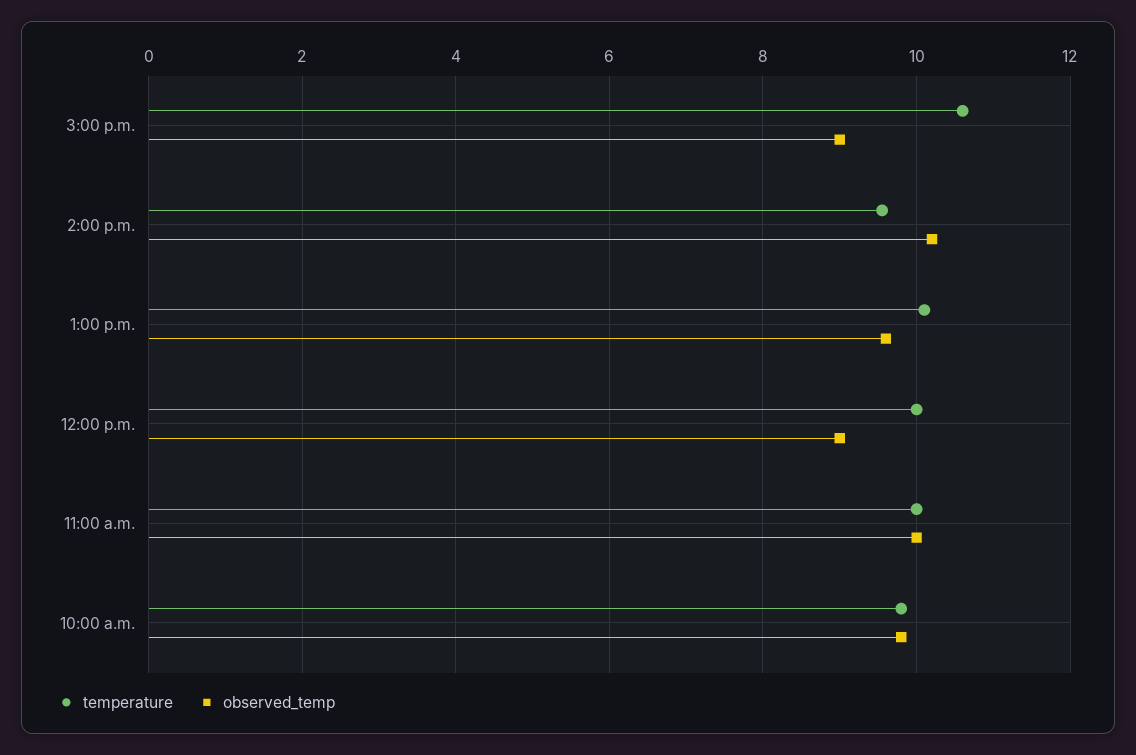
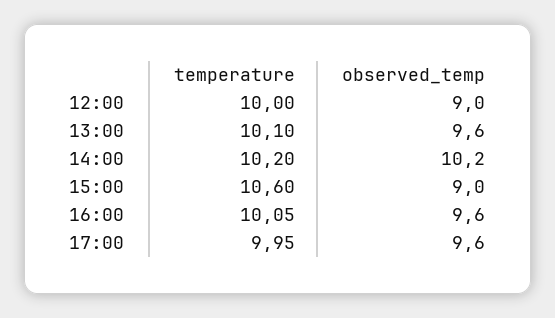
temperature, 2:00 p.m.: 9.6 -> 10.2
temperature, 11:00 a.m.: 10 -> none
observed_temp, 11:00 a.m.: 10 -> none
temperature, 10:00 a.m.: 9.8 -> none
observed_temp, 10:00 a.m.: 9.8 -> none
temperature, 16:00: none -> 10.05
observed_temp, 16:00: none -> 9.6
temperature, 17:00: none -> 9.95
observed_temp, 17:00: none -> 9.6

